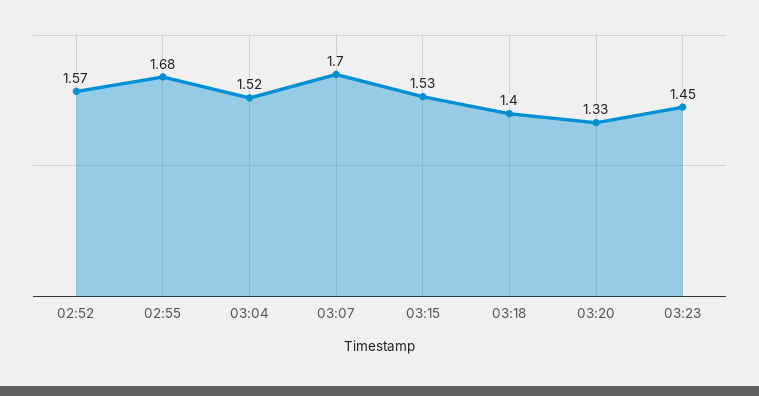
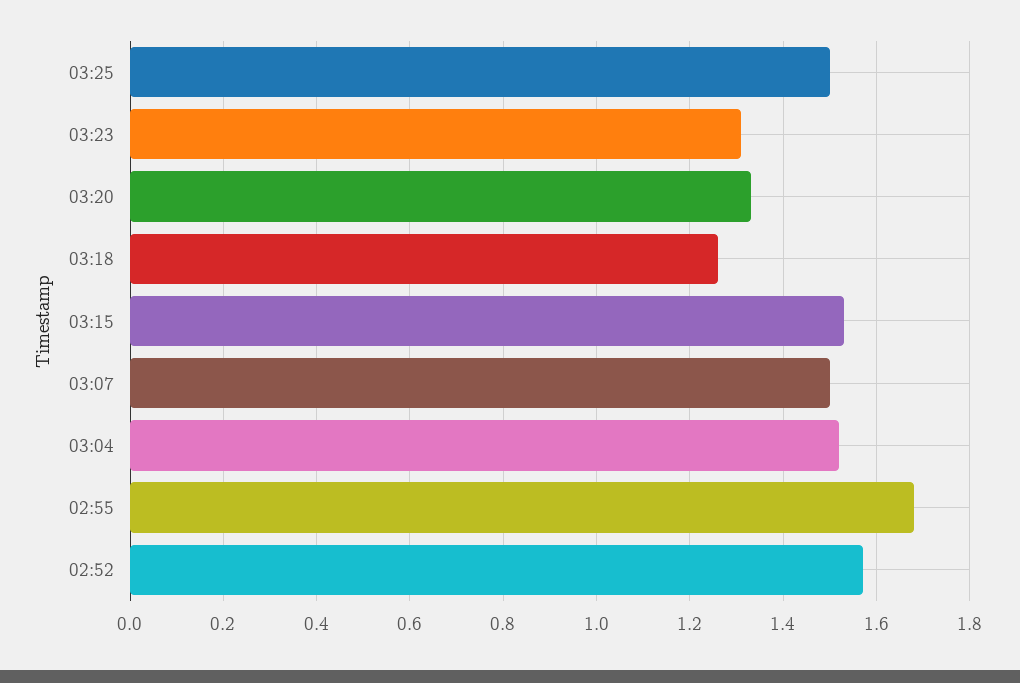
03:07: 1.7 -> 1.5
03:18: 1.4 -> 1.25
03:23: 1.45 -> 1.3
03:25: none -> 1.5

